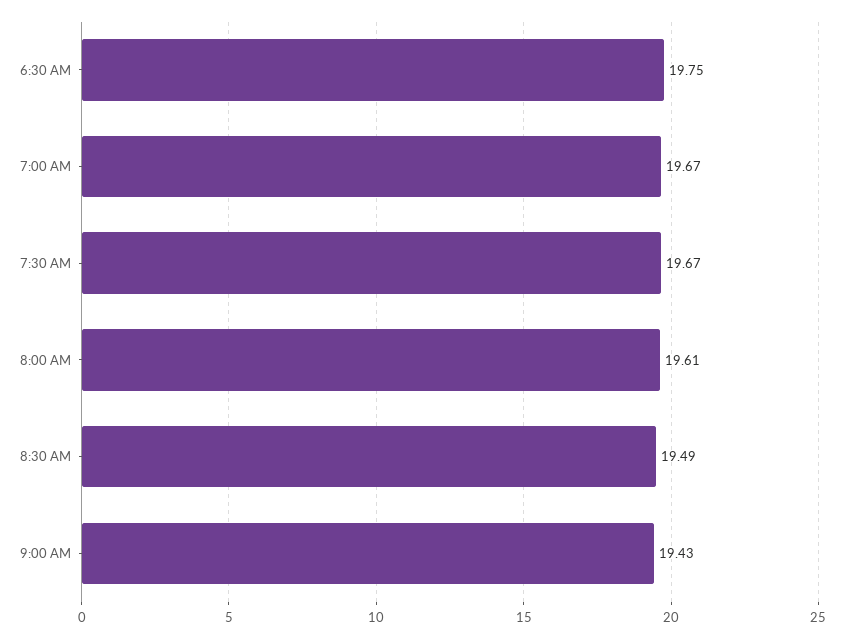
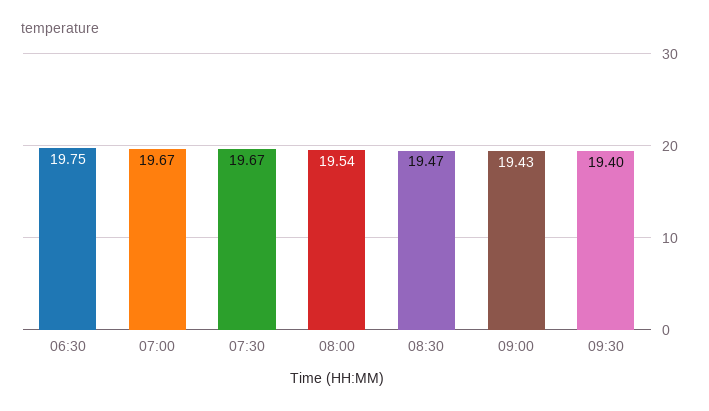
8:00 AM: 19.61 -> 19.54
8:30 AM: 19.49 -> 19.47
09:30: none -> 19.4

